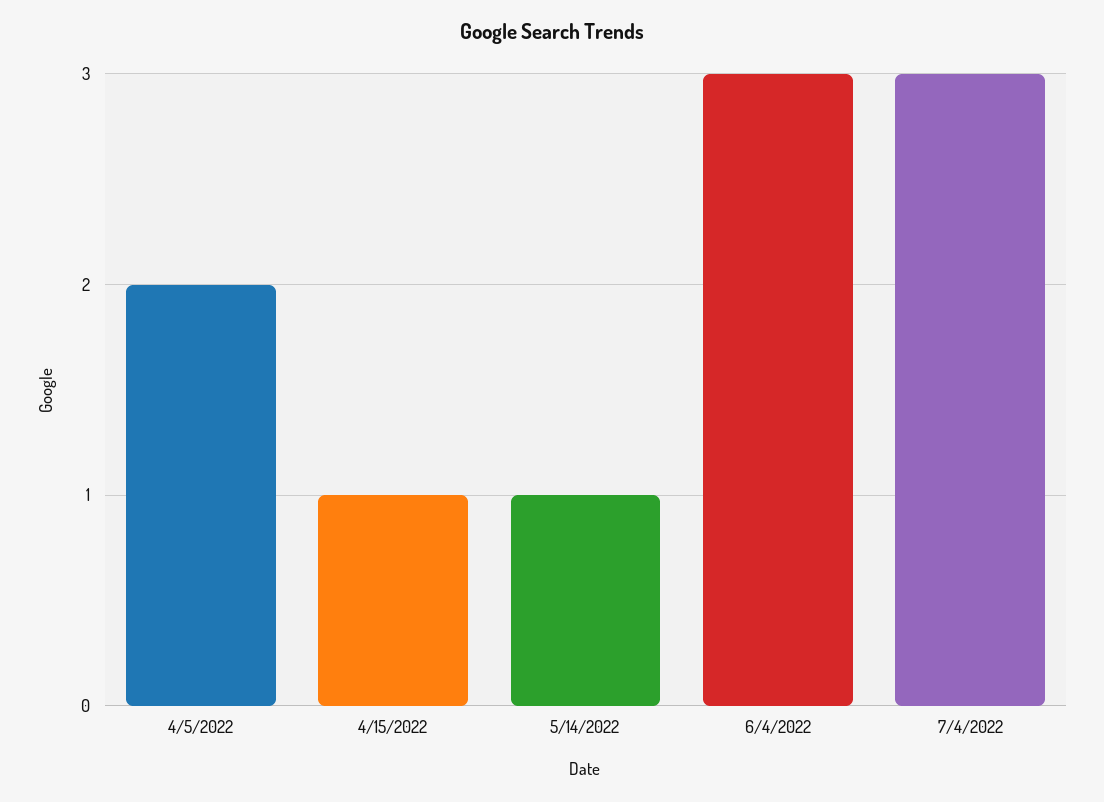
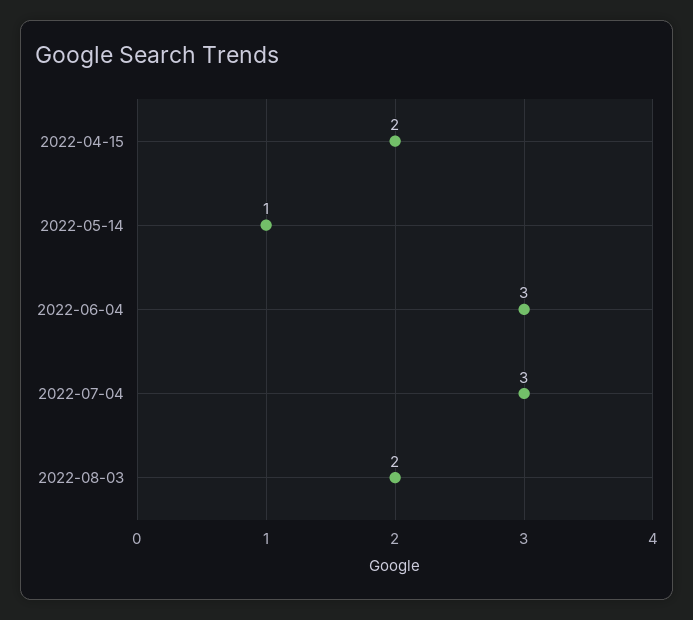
4/5/2022: 2 -> none
4/15/2022: 1 -> 2
2022-08-03: none -> 2

